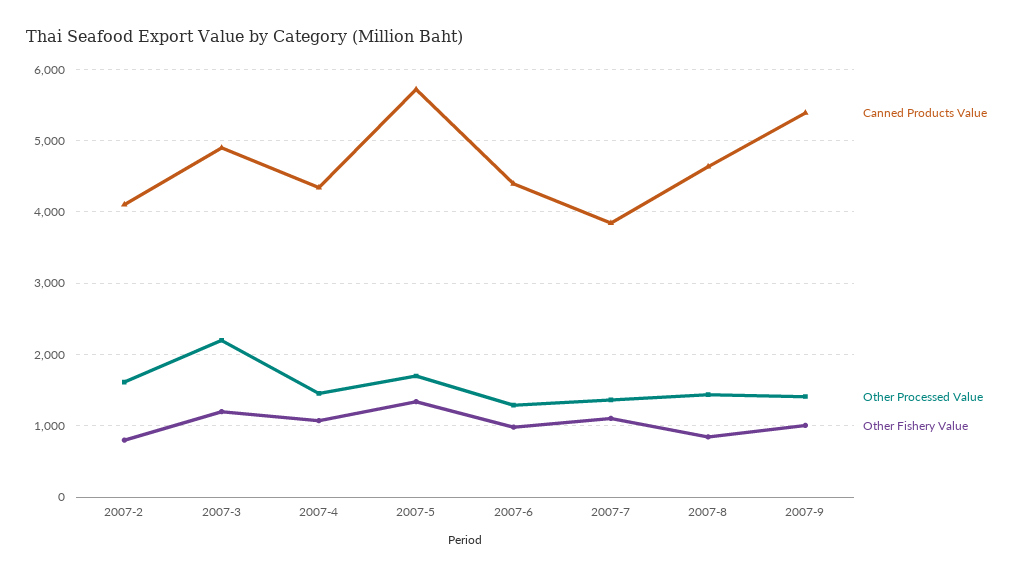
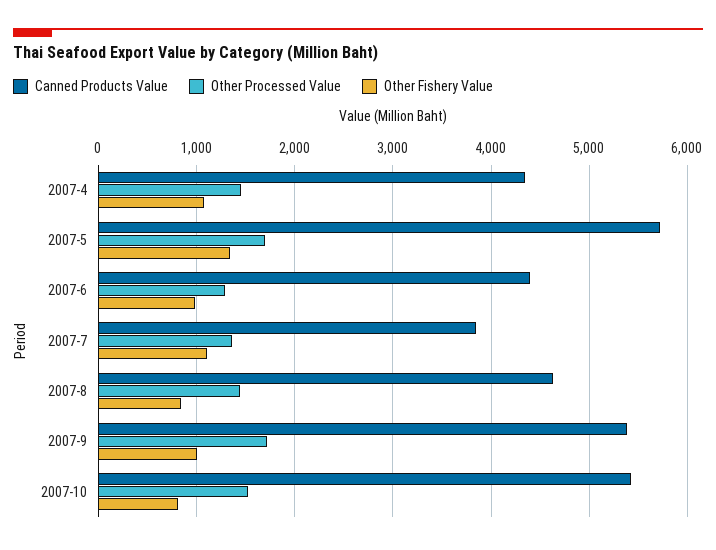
Canned Products Value, 2007-2: 4100 -> none
Other Processed Value, 2007-2: 1600 -> none
Other Fishery Value, 2007-2: 800 -> none
Canned Products Value, 2007-3: 4900 -> none
Other Processed Value, 2007-3: 2200 -> none
Other Fishery Value, 2007-3: 1200 -> none
Other Processed Value, 2007-9: 1400 -> 1700
Canned Products Value, 2007-10: none -> 5400
Other Processed Value, 2007-10: none -> 1500
Other Fishery Value, 2007-10: none -> 800

